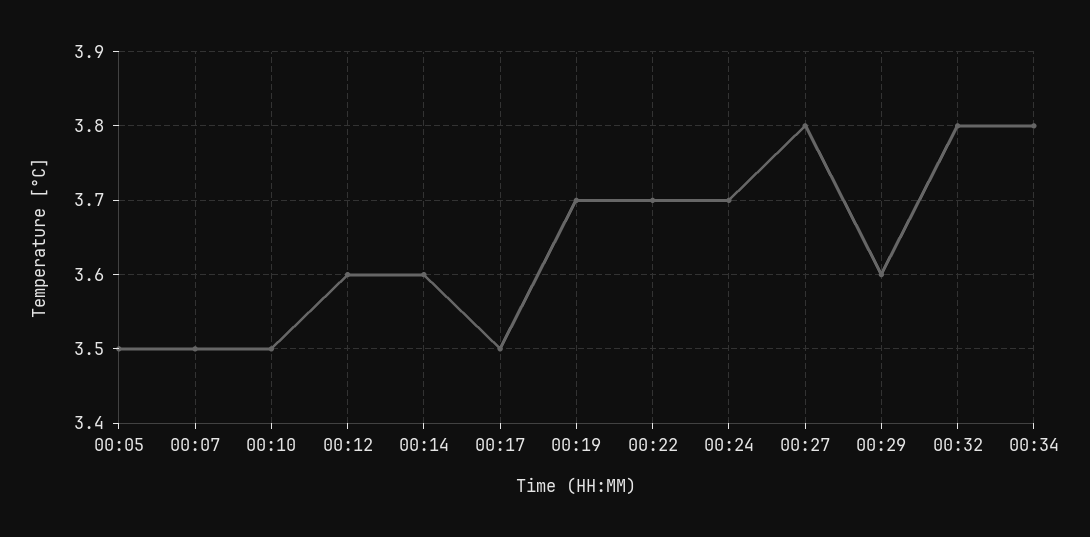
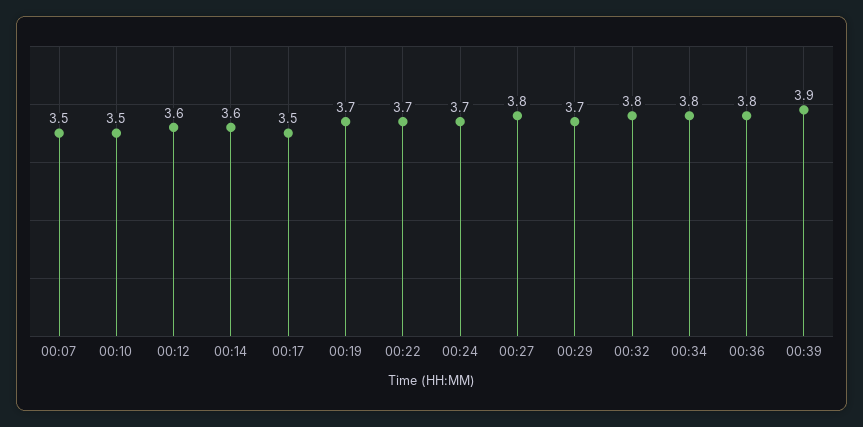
00:05: 3.5 -> none
00:29: 3.6 -> 3.7
00:36: none -> 3.8
00:39: none -> 3.9

